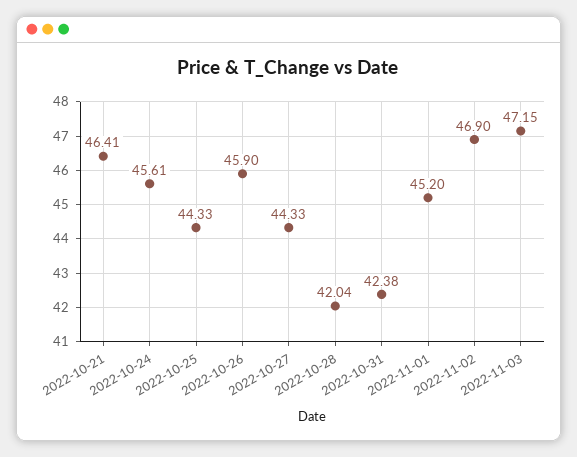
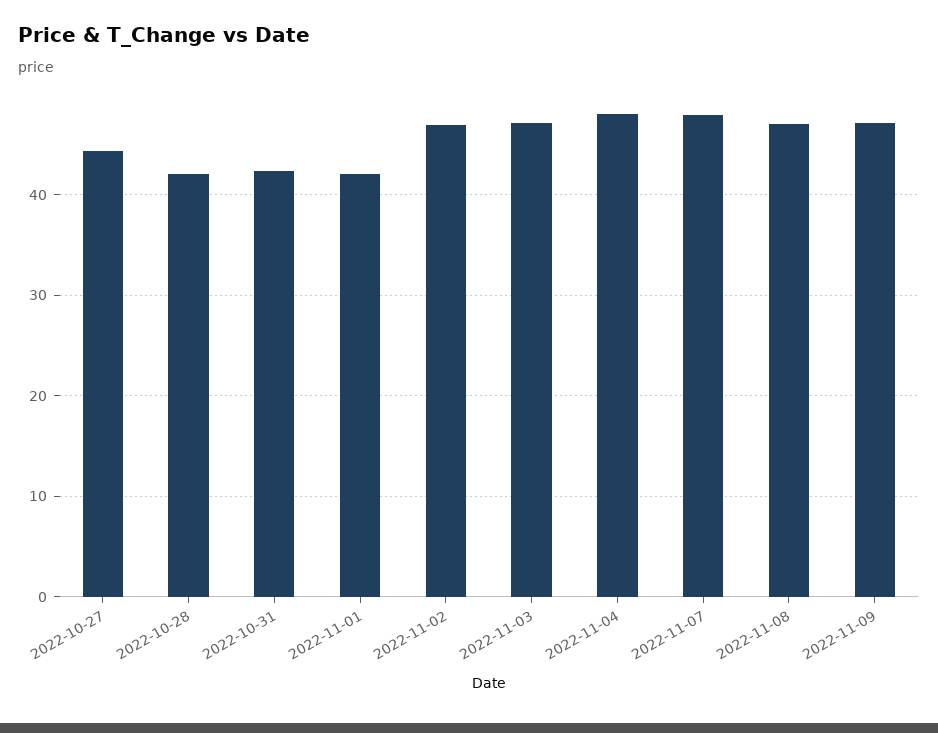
2022-10-21: 46.41 -> none
2022-10-24: 45.61 -> none
2022-10-25: 44.33 -> none
2022-10-26: 45.9 -> none
2022-11-01: 45.2 -> 42
2022-11-04: none -> 48
2022-11-07: none -> 48
2022-11-08: none -> 47
2022-11-09: none -> 47

